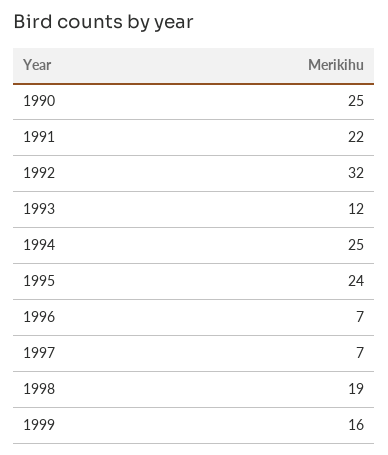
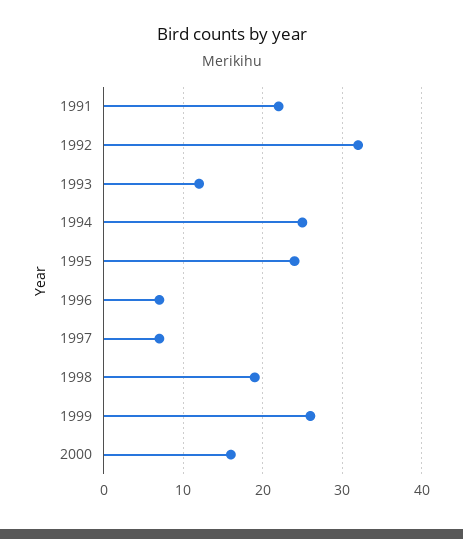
1990: 25 -> none
1999: 16 -> 26
2000: none -> 16

